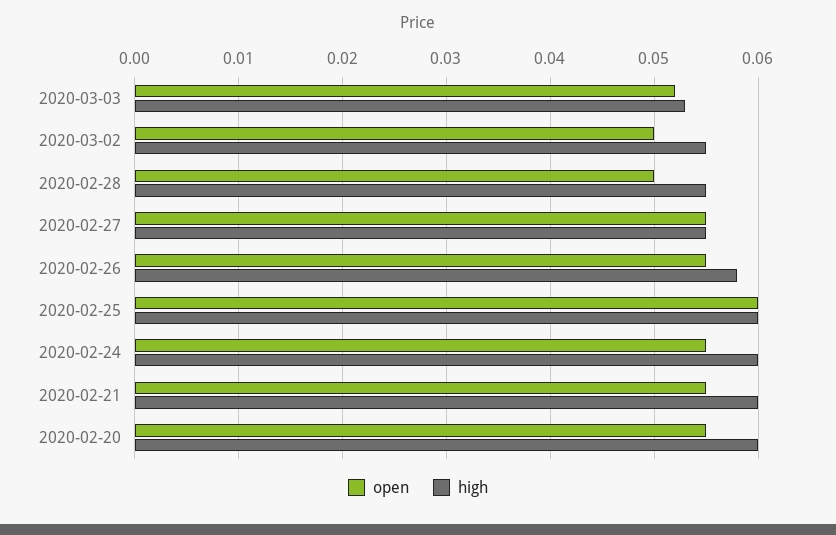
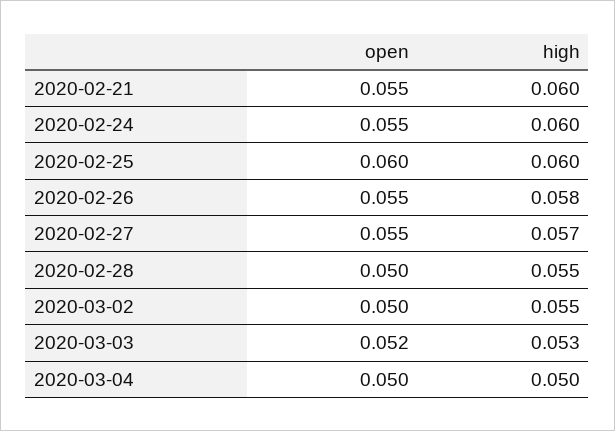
high, 2020-02-27: 0.055 -> 0.057
open, 2020-02-20: 0.055 -> none
high, 2020-02-20: 0.06 -> none
open, 2020-03-04: none -> 0.05
high, 2020-03-04: none -> 0.05

